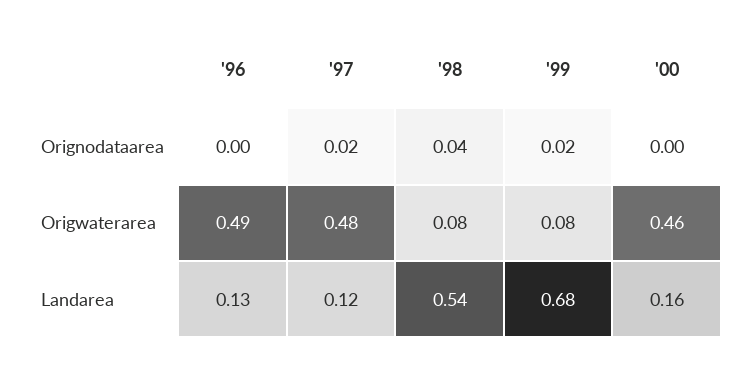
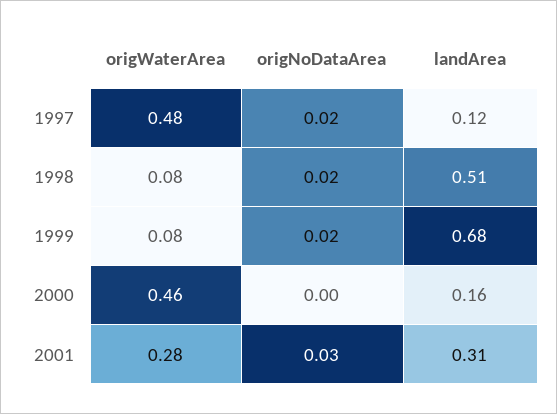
'96, Orignodataarea: 0 -> none
'98, Orignodataarea: 0.04 -> 0.02
'96, Origwaterarea: 0.49 -> none
'96, Landarea: 0.13 -> none
'98, Landarea: 0.54 -> 0.51
2001, Origwaterarea: none -> 0.28
2001, Orignodataarea: none -> 0.03
2001, Landarea: none -> 0.31

